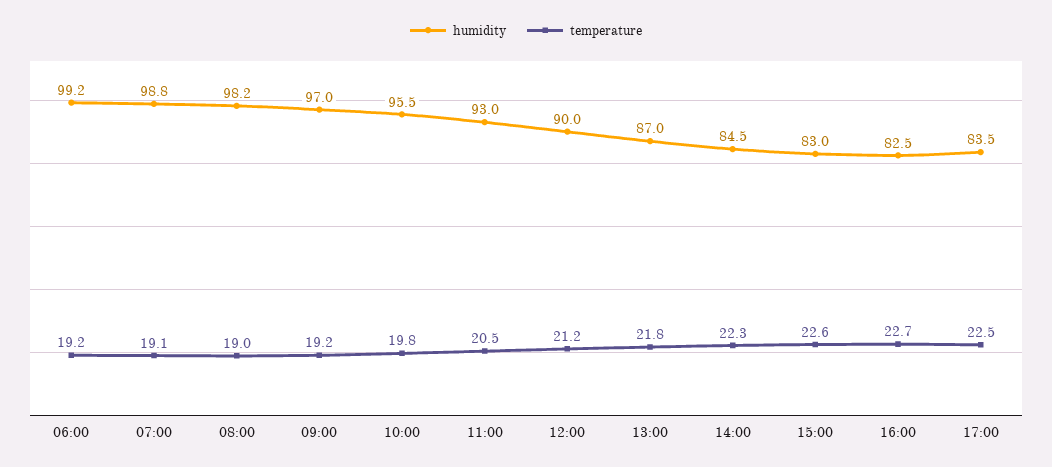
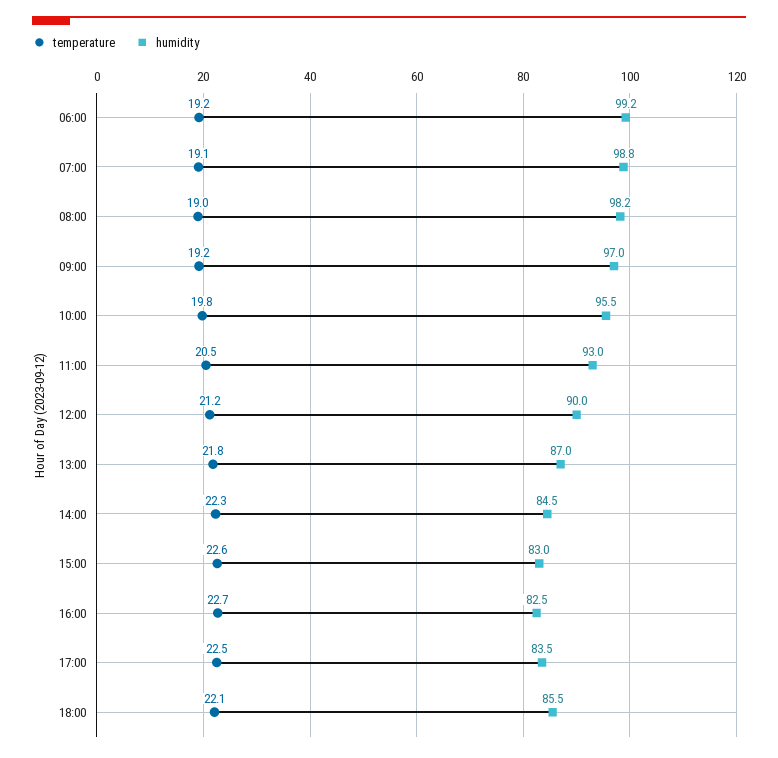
temperature, 18:00: none -> 22.1
humidity, 18:00: none -> 85.5

